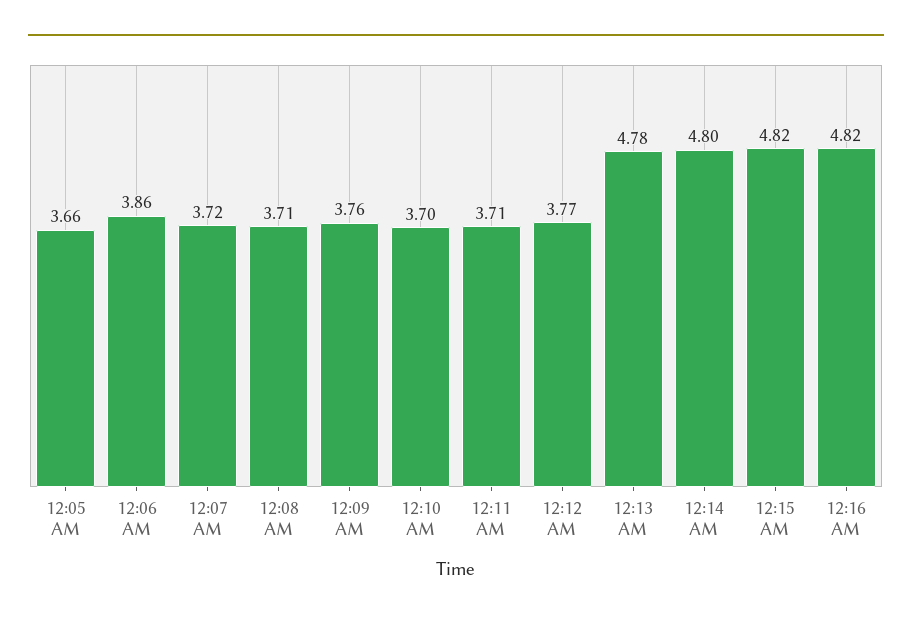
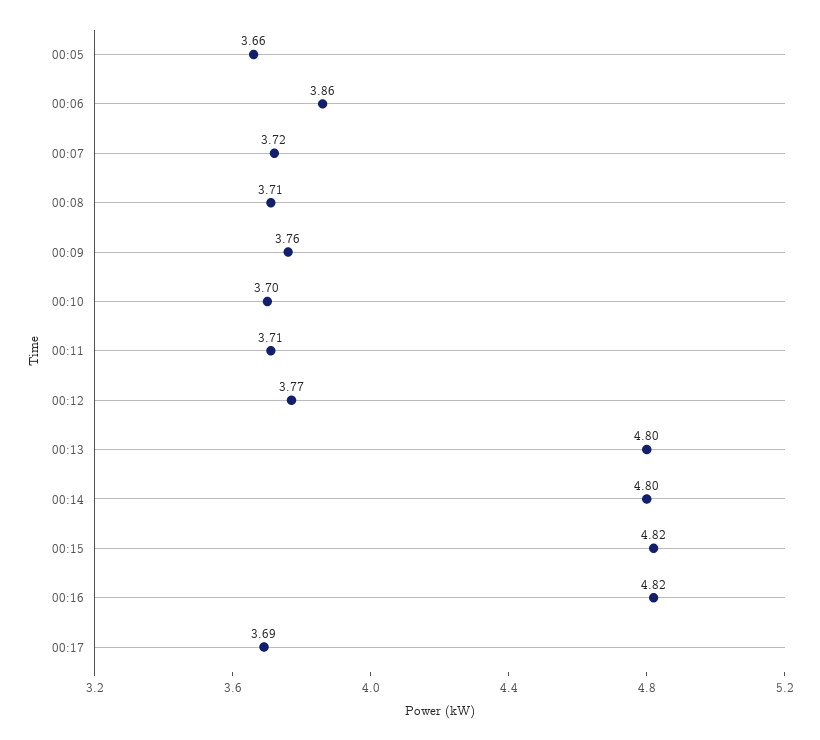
12:13 AM: 4.78 -> 4.8
00:17: none -> 3.69

